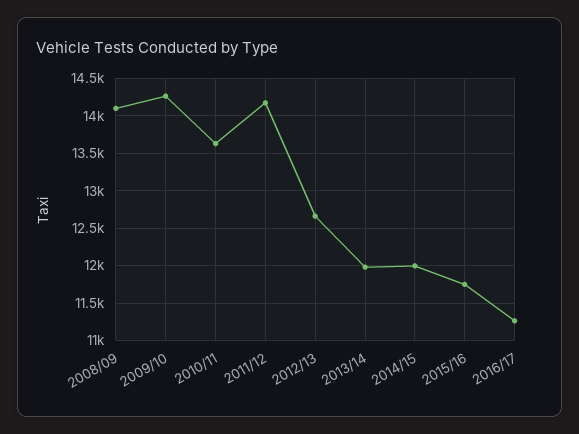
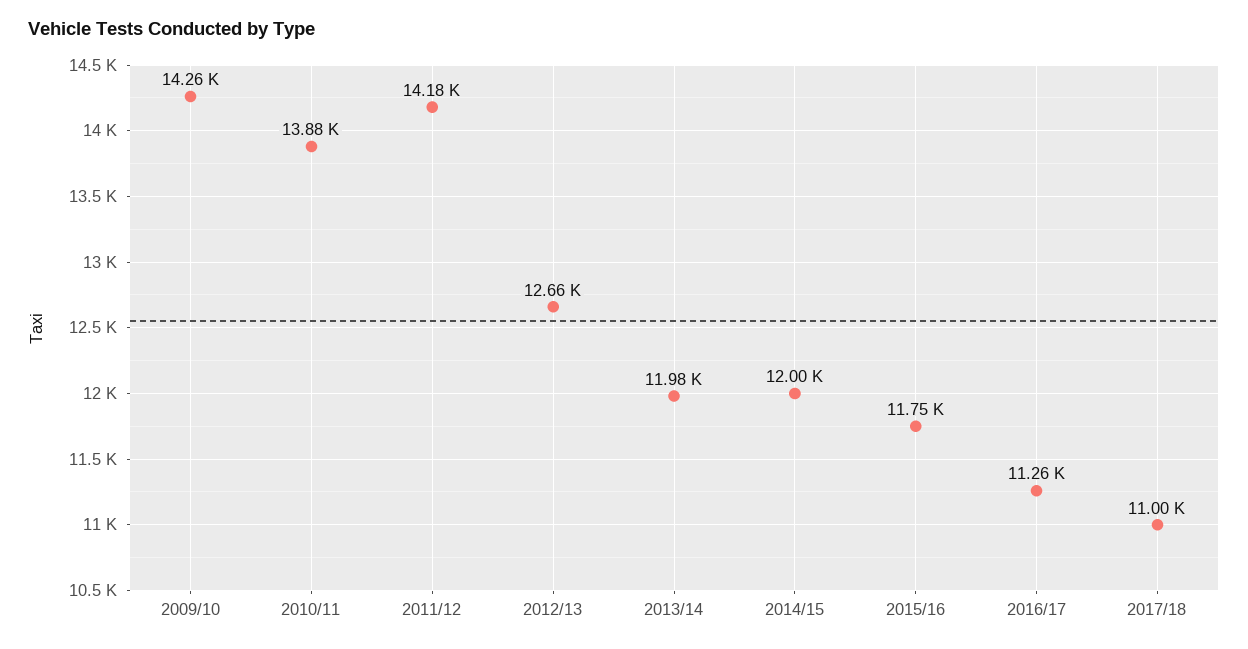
2008/09: 14100 -> none
2010/11: 13600 -> 13880
2017/18: none -> 11000

